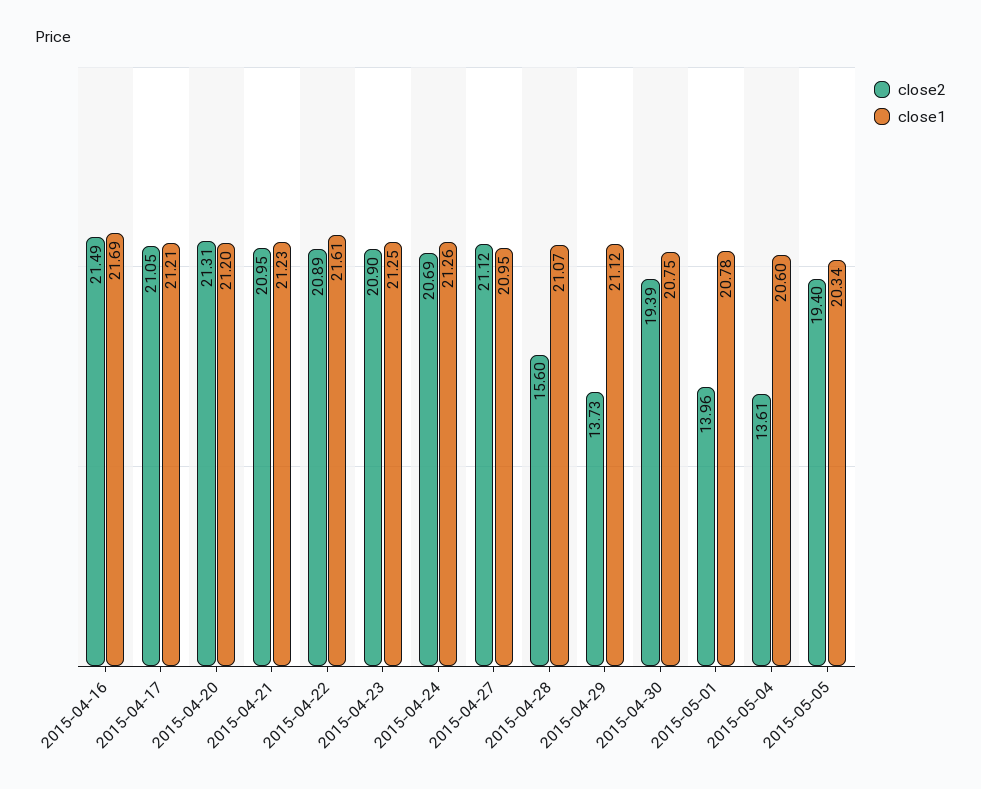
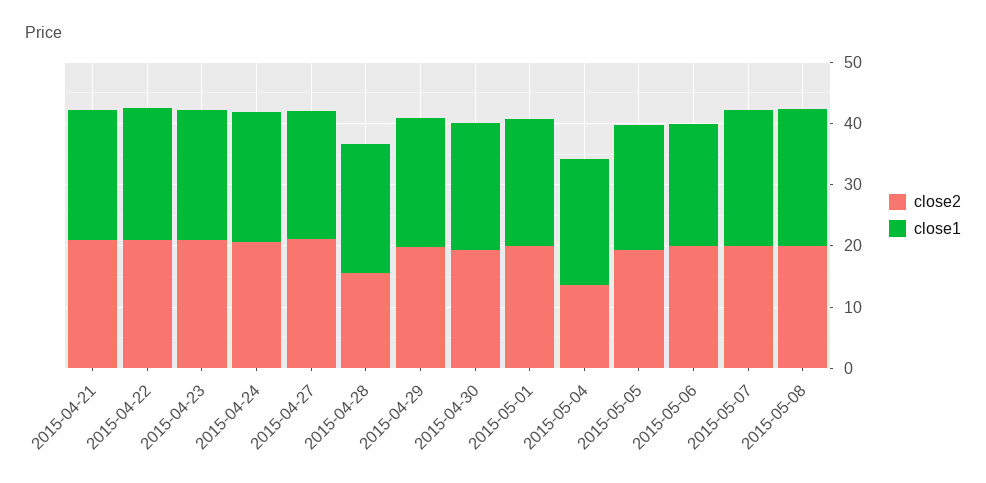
close2, 2015-04-16: 21.49 -> none
close1, 2015-04-16: 21.69 -> none
close2, 2015-04-17: 21.05 -> none
close1, 2015-04-17: 21.21 -> none
close2, 2015-04-20: 21.31 -> none
close1, 2015-04-20: 21.2 -> none
close2, 2015-04-29: 13.73 -> 20
close2, 2015-05-01: 13.96 -> 20
close2, 2015-05-06: none -> 20
close1, 2015-05-06: none -> 20
close2, 2015-05-07: none -> 20
close1, 2015-05-07: none -> 22
close2, 2015-05-08: none -> 20
close1, 2015-05-08: none -> 22

